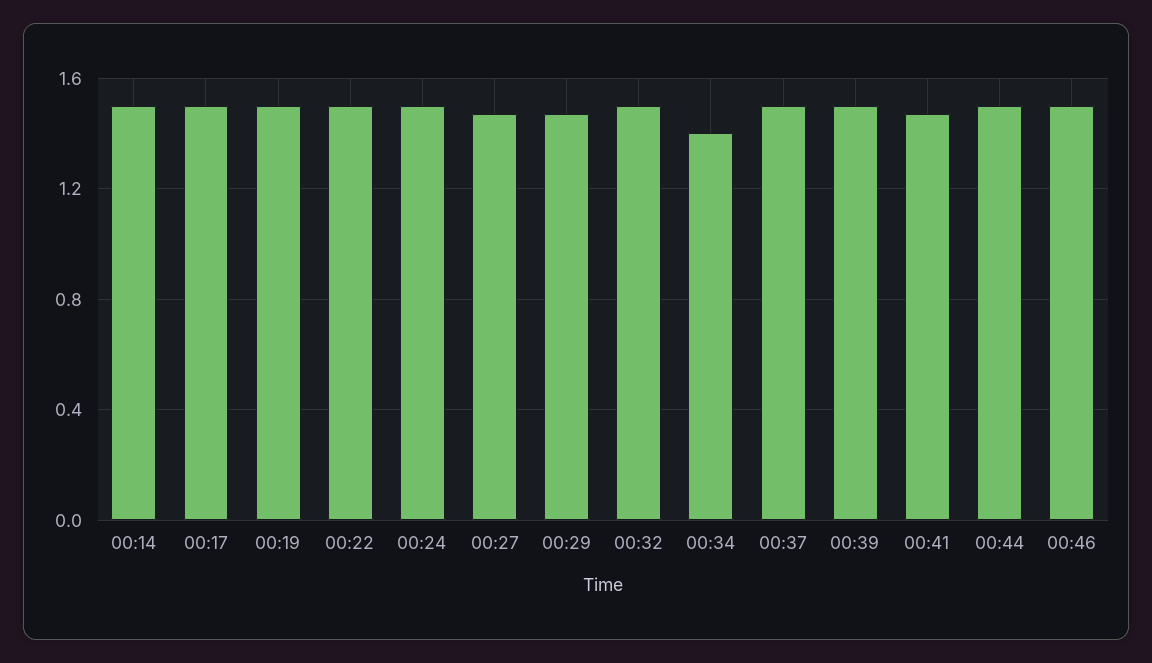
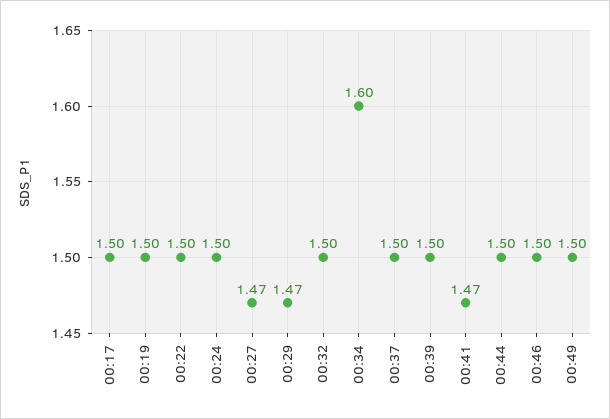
00:14: 1.5 -> none
00:34: 1.4 -> 1.6
00:49: none -> 1.5

